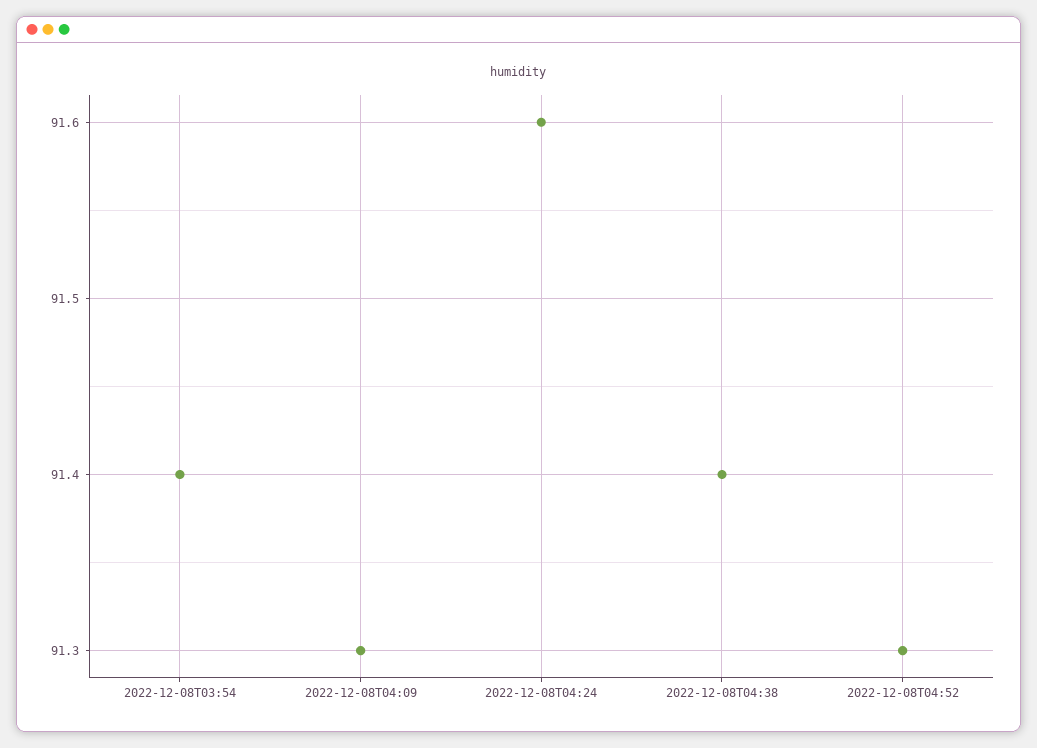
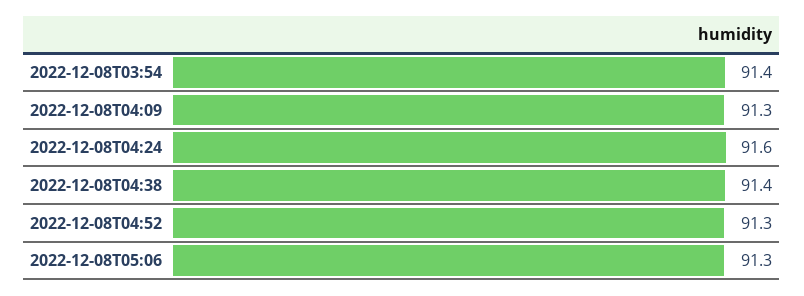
2022-12-08T05:06: none -> 91.3

